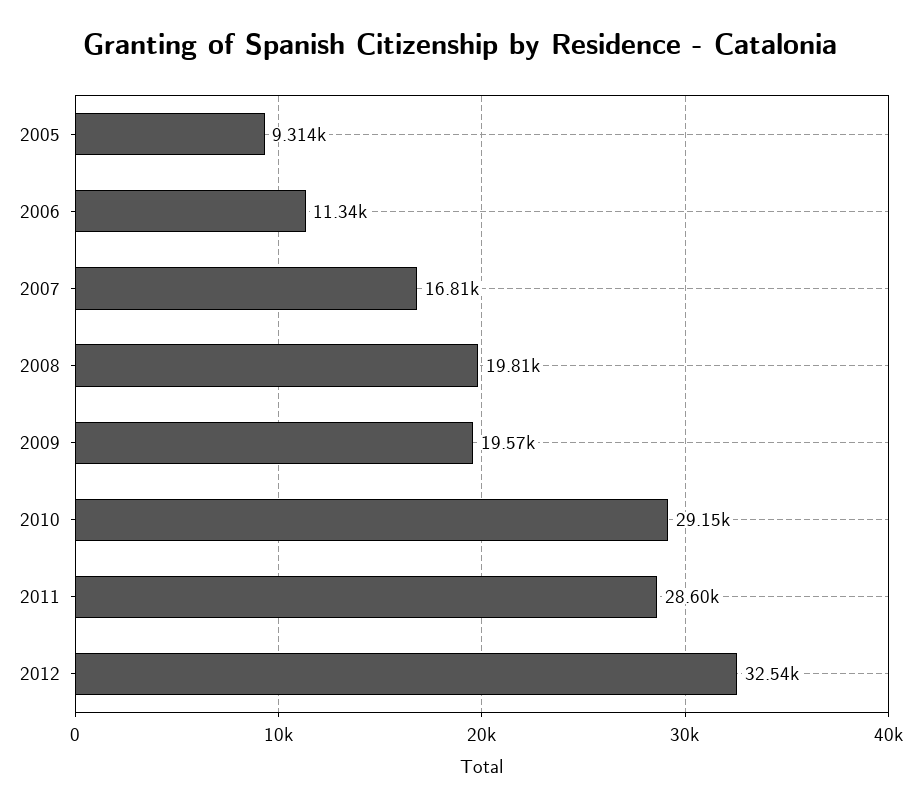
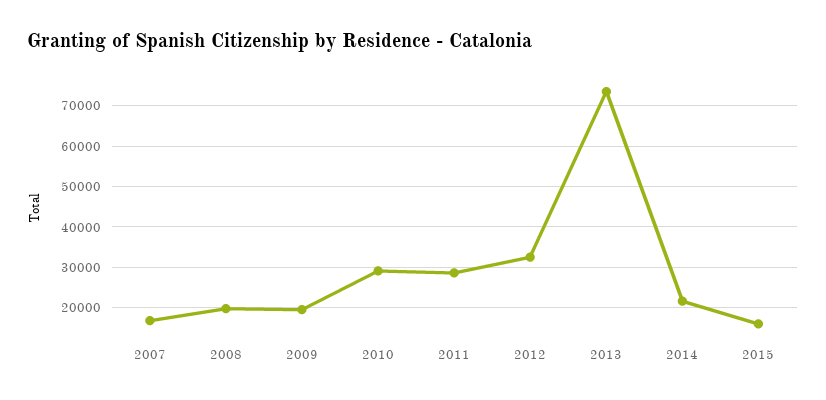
2005: 9314 -> none
2006: 11340 -> none
2013: none -> 74000
2014: none -> 22000
2015: none -> 16000

